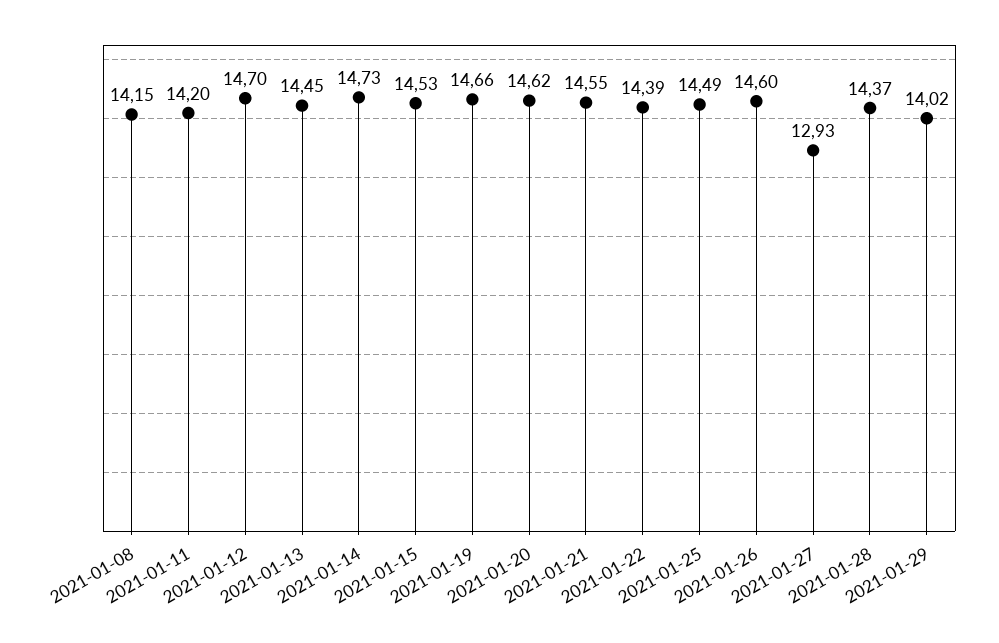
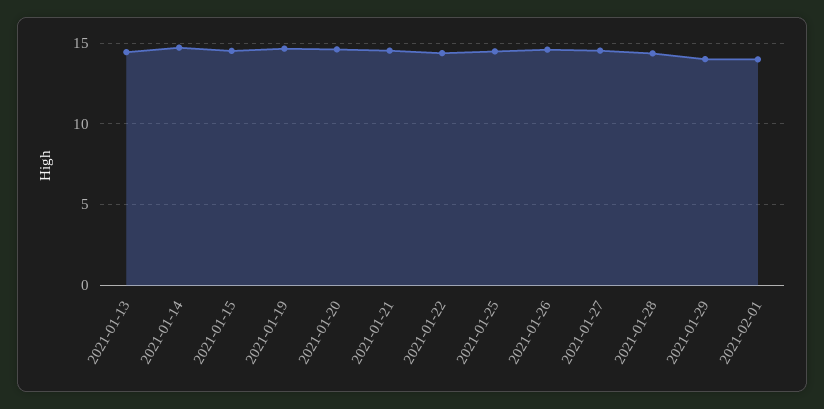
2021-01-08: 14.15 -> none
2021-01-11: 14.2 -> none
2021-01-12: 14.7 -> none
2021-01-27: 12.93 -> 14.5
2021-02-01: none -> 14

